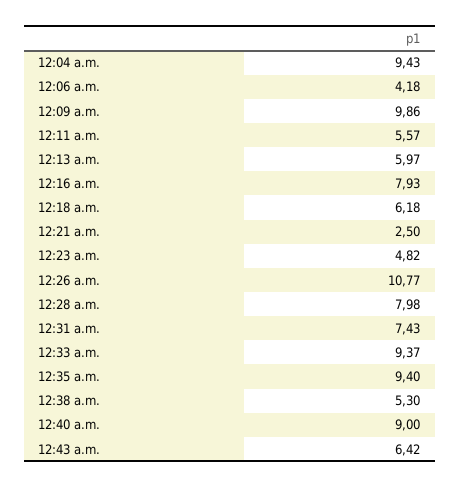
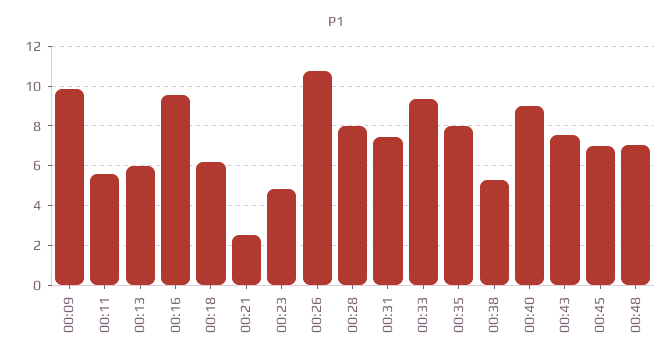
12:04 a.m.: 9.43 -> none
12:06 a.m.: 4.18 -> none
12:16 a.m.: 7.93 -> 9.5
12:35 a.m.: 9.4 -> 8
12:43 a.m.: 6.42 -> 7.5
00:45: none -> 7
00:48: none -> 7

